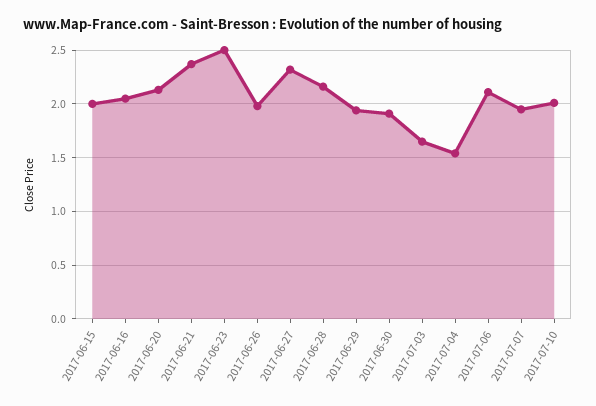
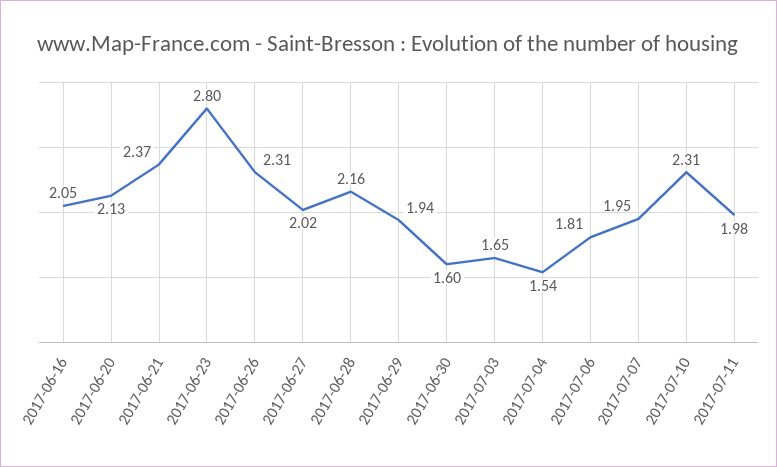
2017-06-15: 2 -> none
2017-06-23: 2.5 -> 2.8
2017-06-26: 2 -> 2.31
2017-06-27: 2.3 -> 2.02
2017-06-30: 1.9 -> 1.6
2017-07-06: 2.1 -> 1.81
2017-07-10: 2 -> 2.31
2017-07-11: none -> 1.98

